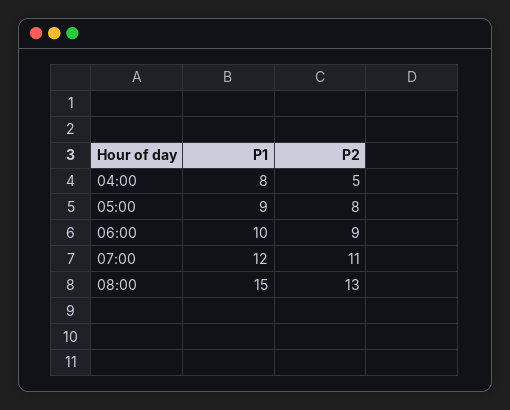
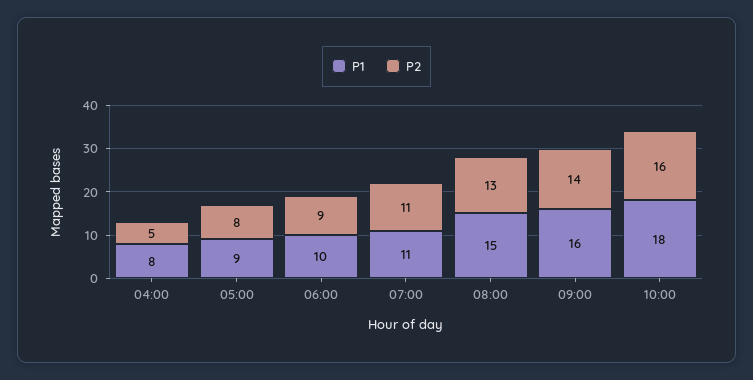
P1, 07:00: 12 -> 11
P1, 09:00: none -> 16
P2, 09:00: none -> 14
P1, 10:00: none -> 18
P2, 10:00: none -> 16

